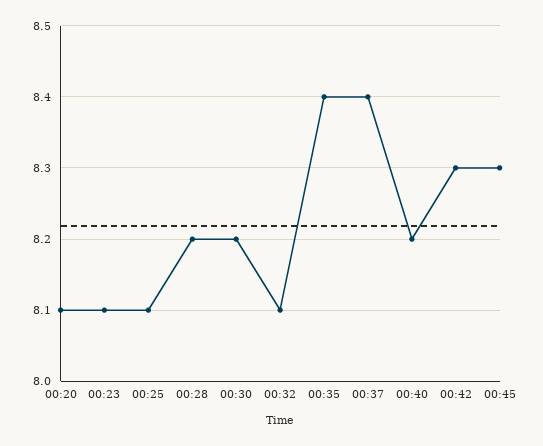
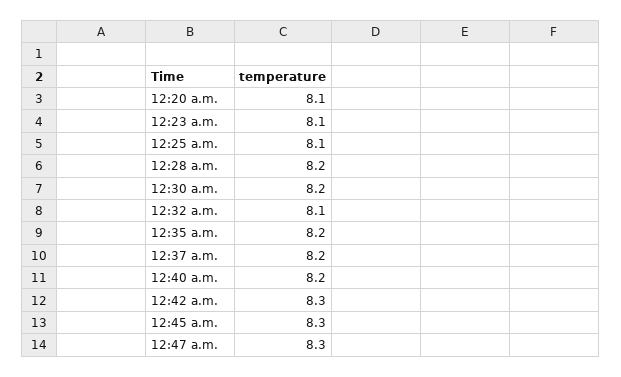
00:35: 8.4 -> 8.2
00:37: 8.4 -> 8.2
12:47 a.m.: none -> 8.3

